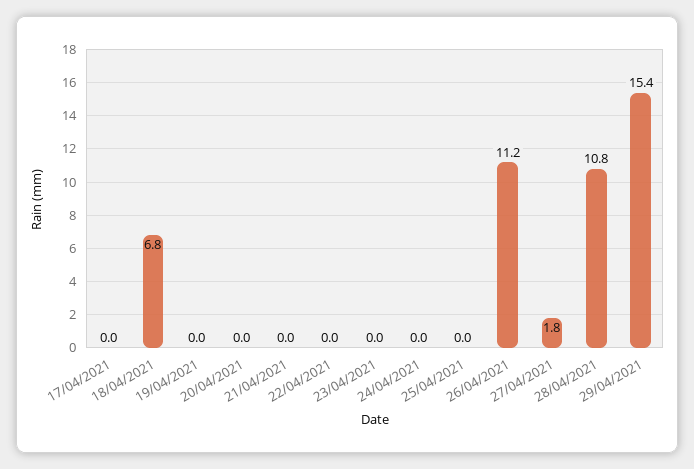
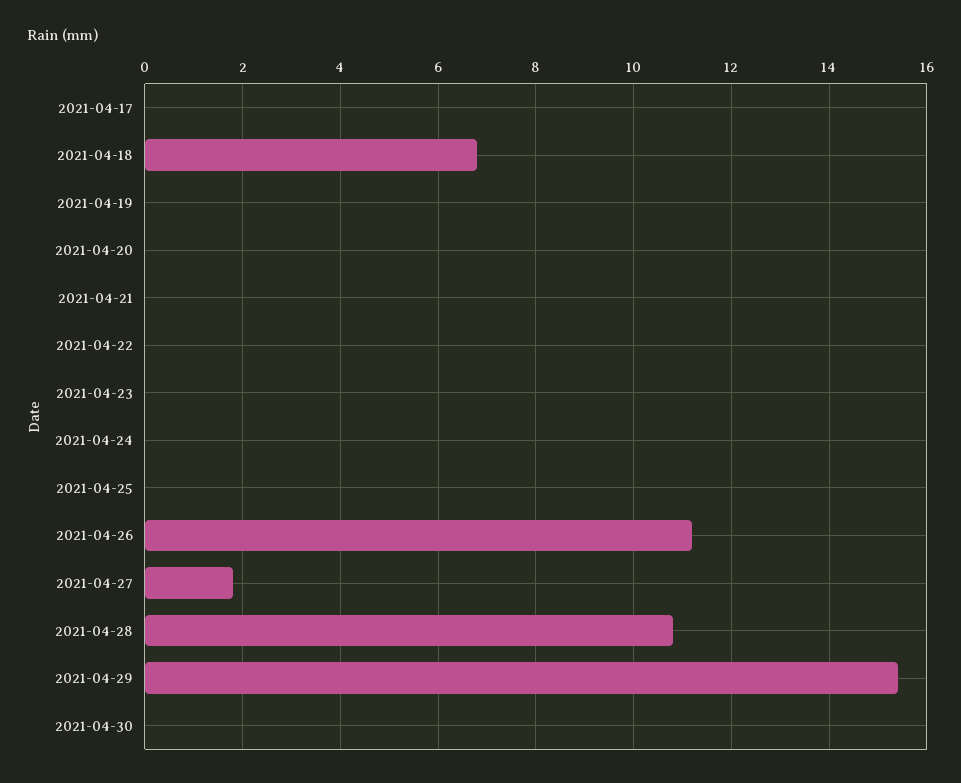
2021-04-30: none -> 0

